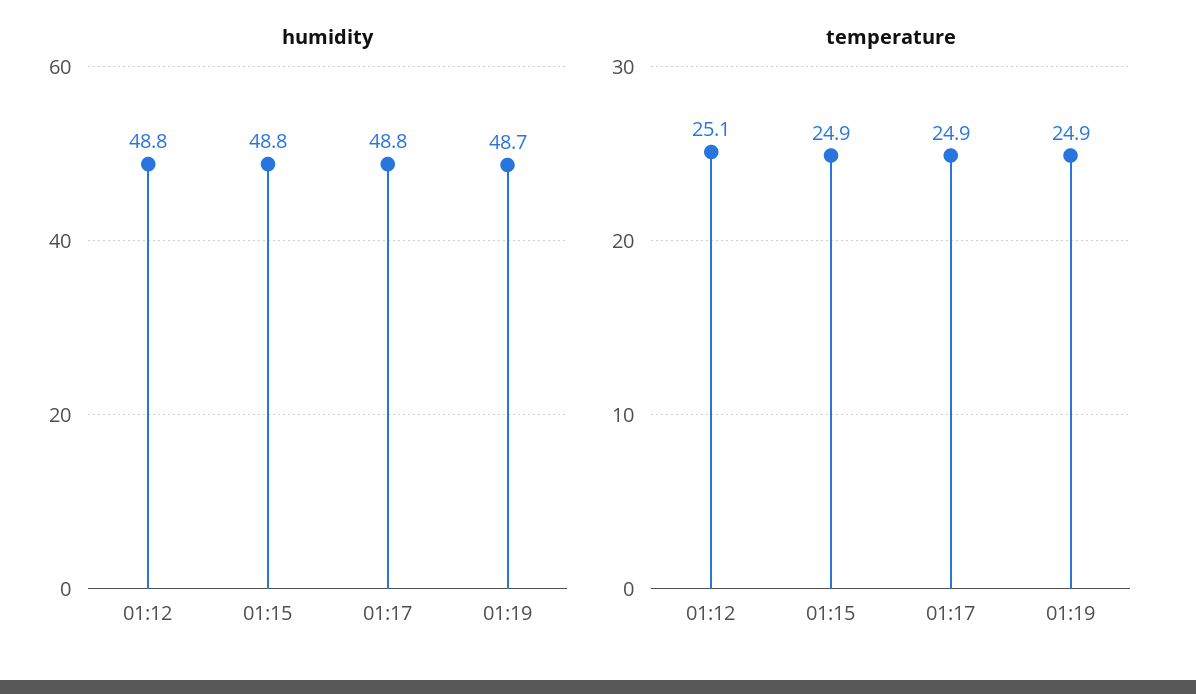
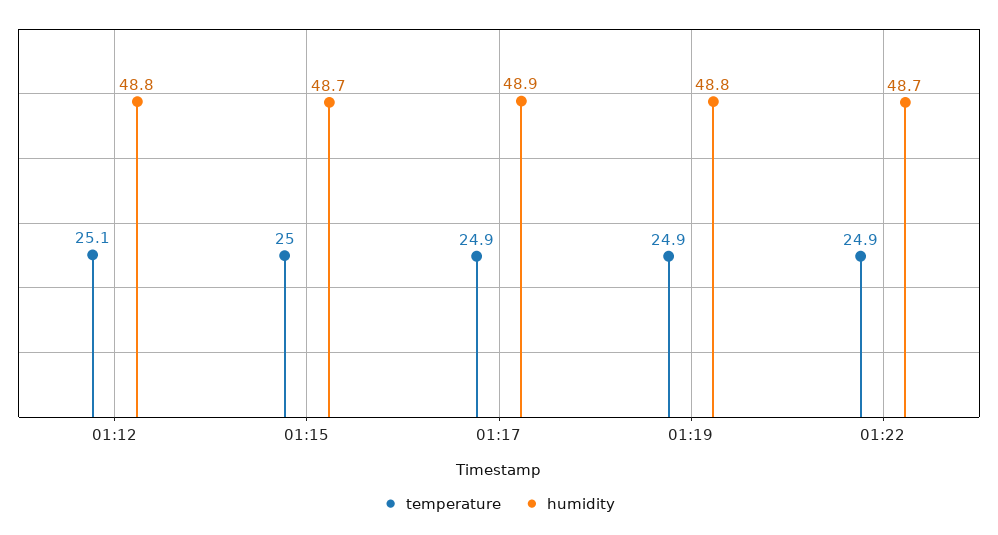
humidity, 01:15: 48.8 -> 48.7
humidity, 01:17: 48.8 -> 48.9
humidity, 01:19: 48.7 -> 48.8
temperature, 01:15: 24.9 -> 25
temperature, 01:22: none -> 24.9
humidity, 01:22: none -> 48.7

